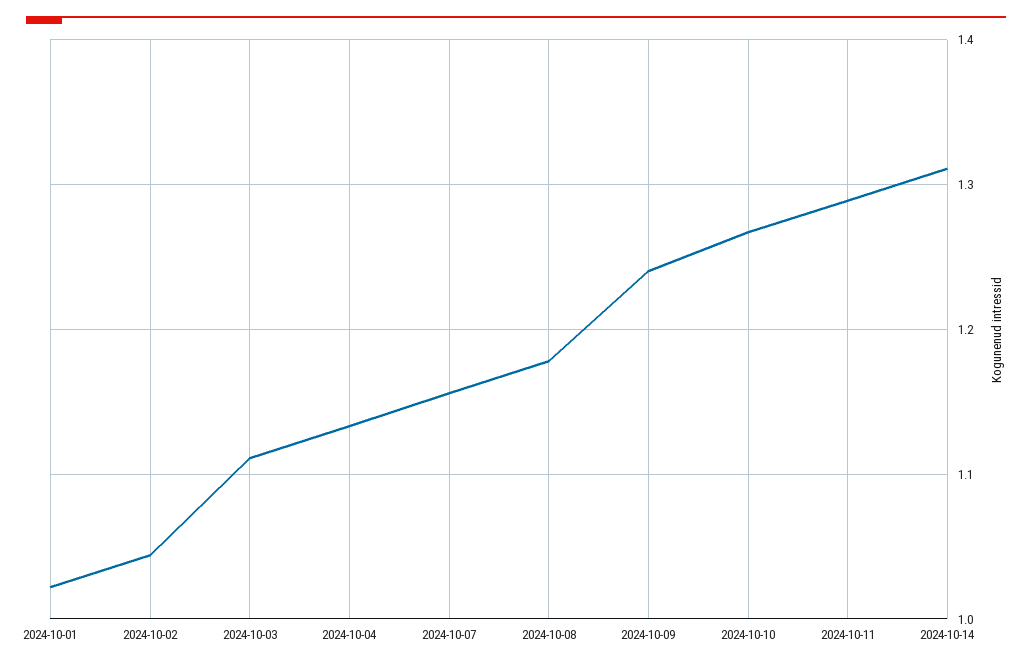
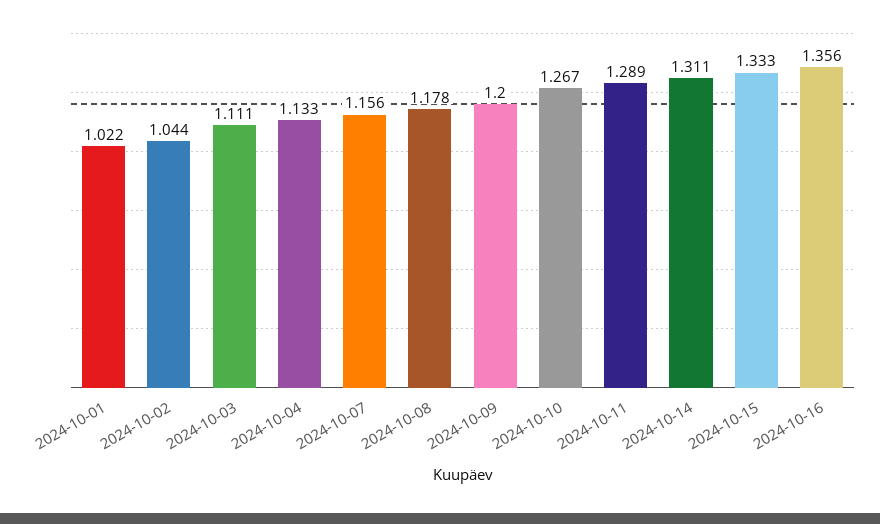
2024-10-09: 1.24 -> 1.2
2024-10-15: none -> 1.333
2024-10-16: none -> 1.356

